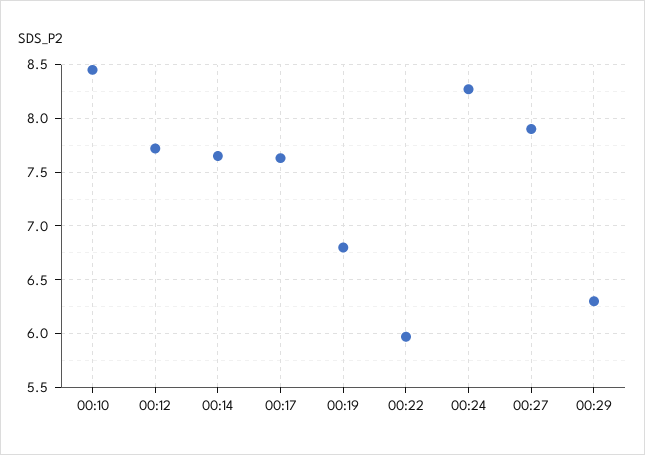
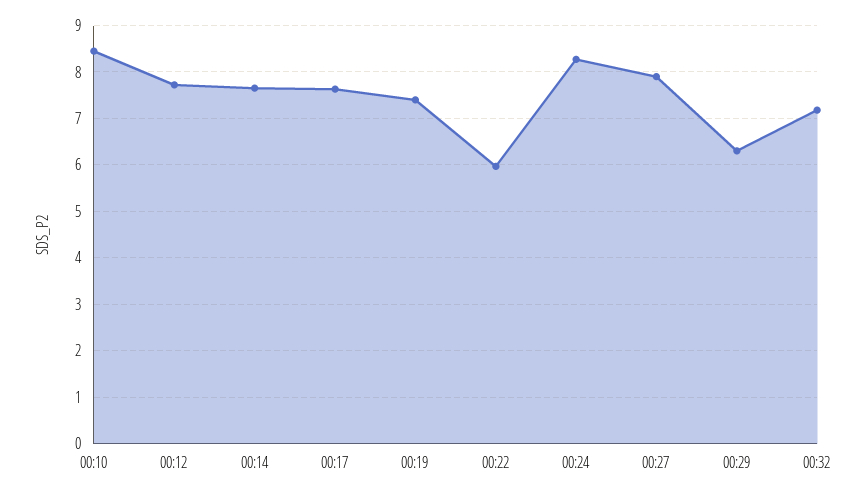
00:19: 6.8 -> 7.4
00:32: none -> 7.2

